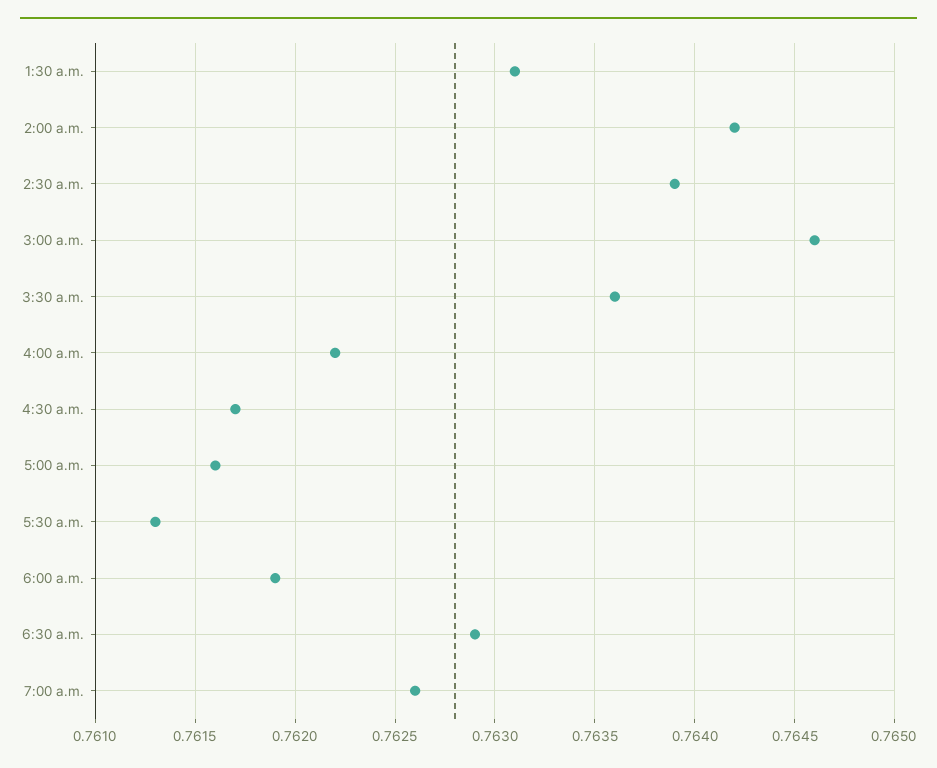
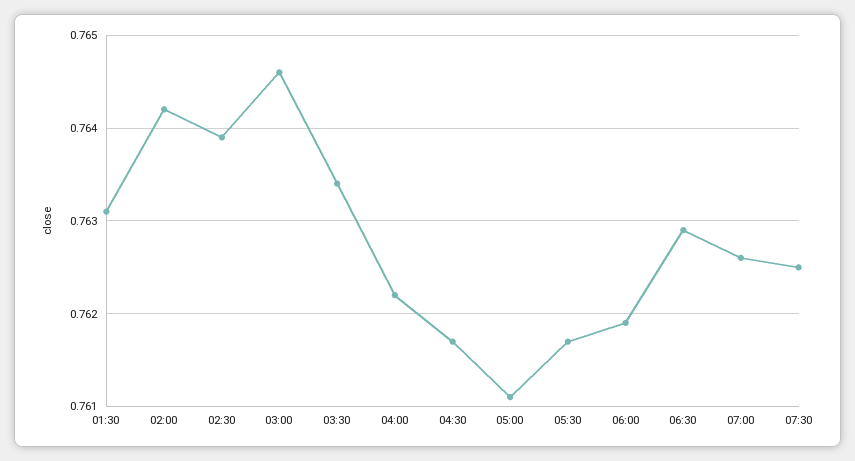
3:30 a.m.: 0.7636 -> 0.7634
5:00 a.m.: 0.7616 -> 0.7611
5:30 a.m.: 0.7613 -> 0.7617
07:30: none -> 0.7625

